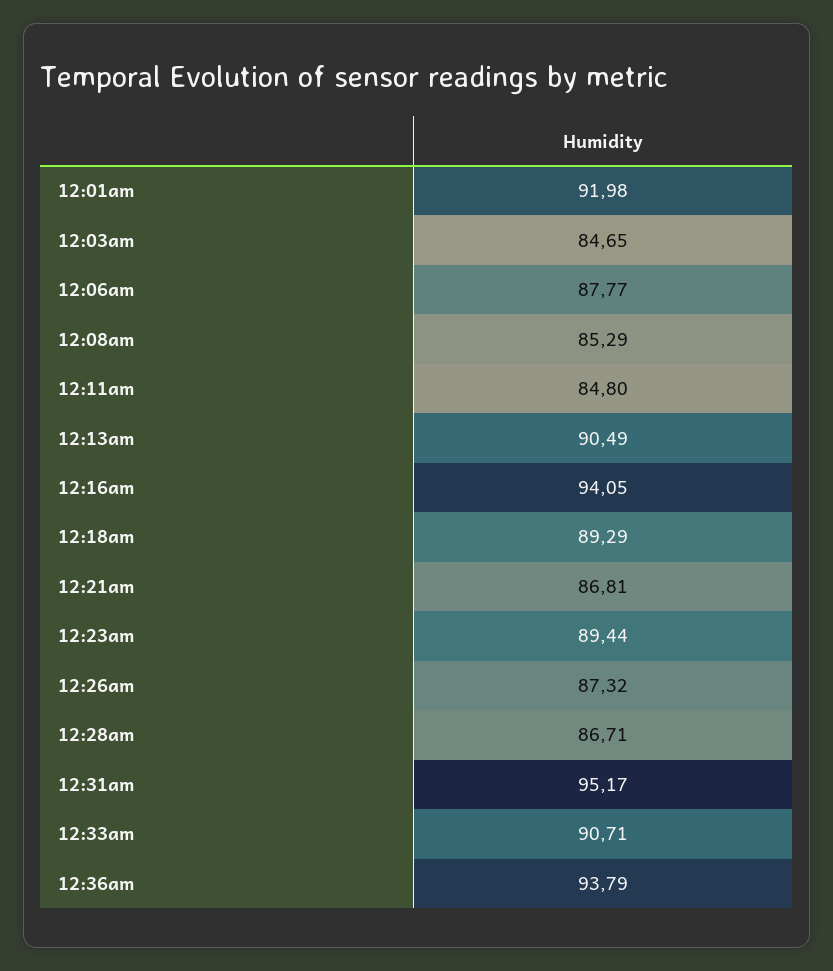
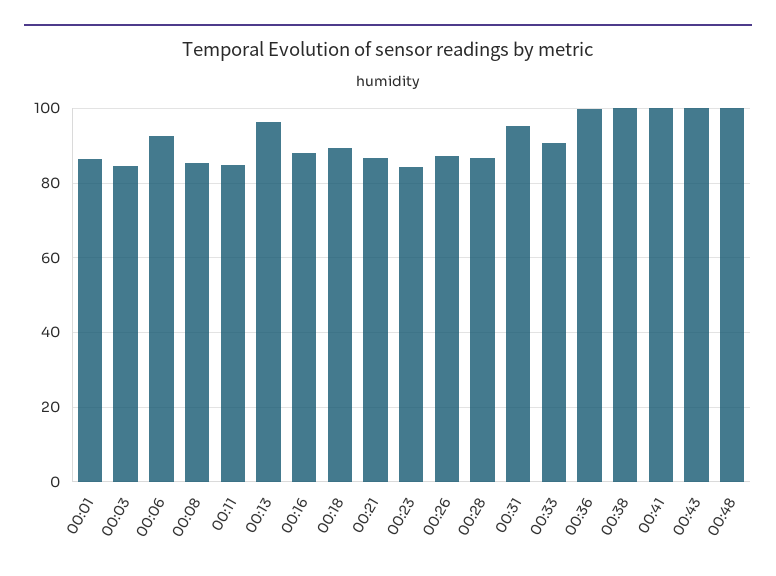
12:01am: 91.98 -> 86
12:06am: 87.77 -> 92
12:13am: 90.49 -> 96
12:16am: 94.05 -> 88
12:23am: 89.44 -> 84
12:36am: 93.79 -> 100
00:38: none -> 100
00:41: none -> 100
00:43: none -> 100
00:48: none -> 100

